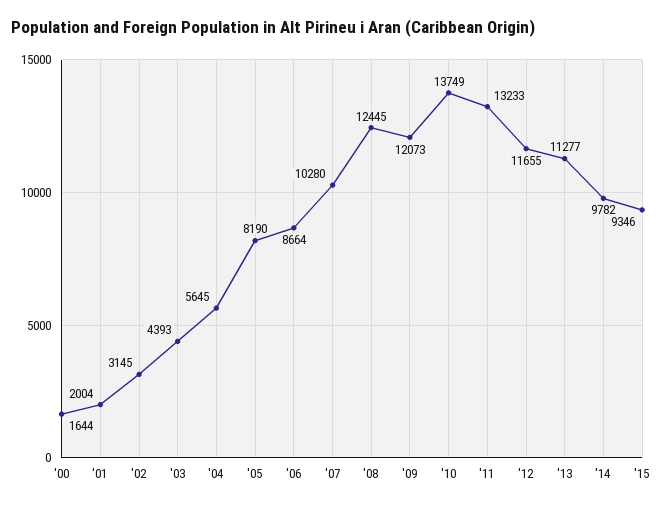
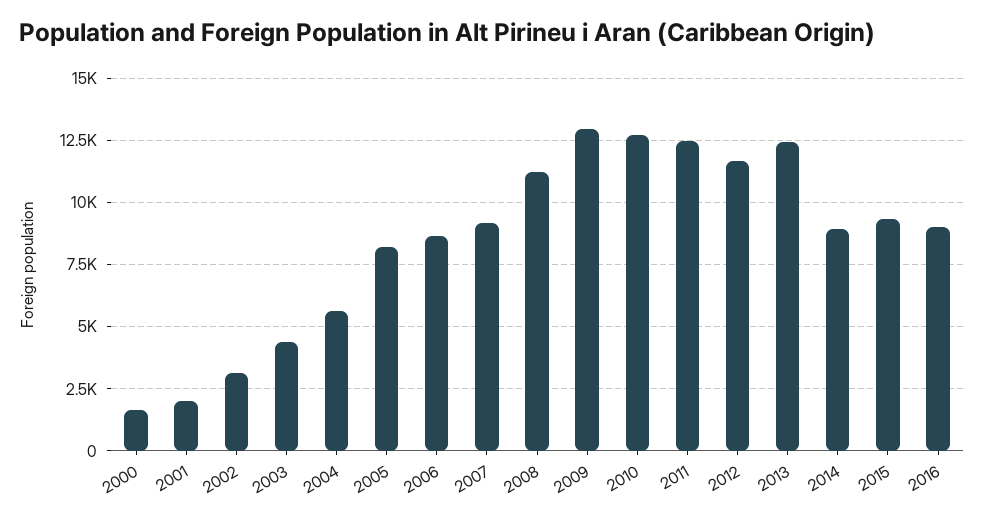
'07: 10280 -> 9250
'08: 12445 -> 11250
'09: 12073 -> 13000
'10: 13749 -> 12750
'11: 13233 -> 12500
'13: 11277 -> 12500
'14: 9782 -> 9000
2016: none -> 9000

